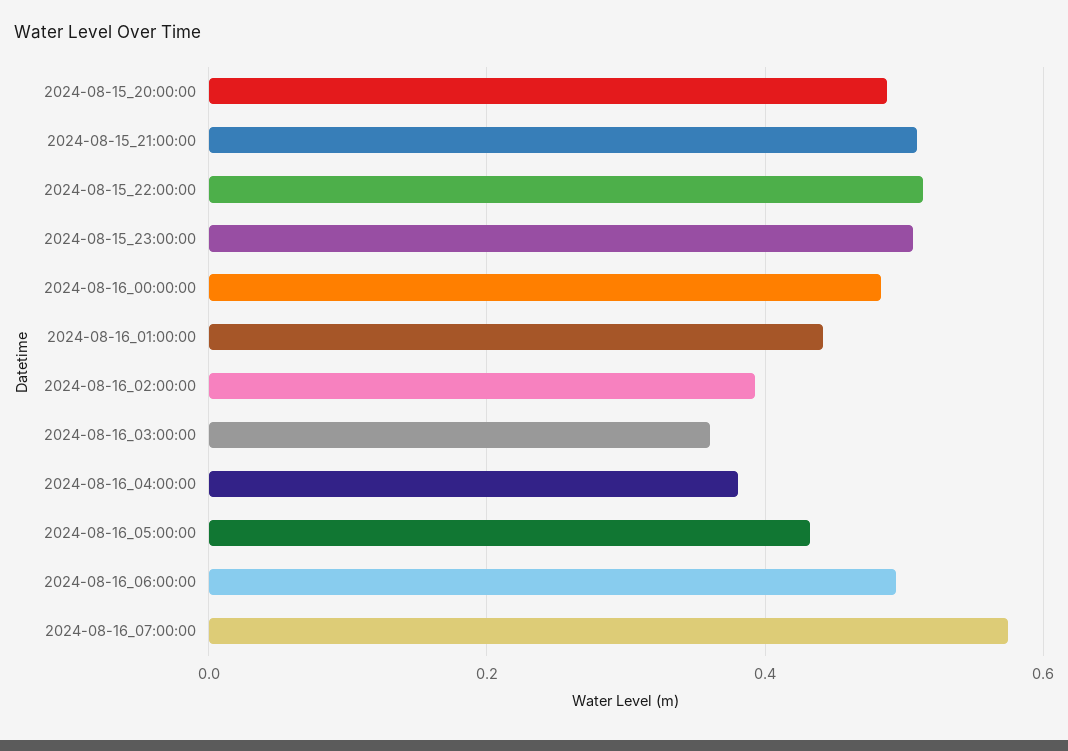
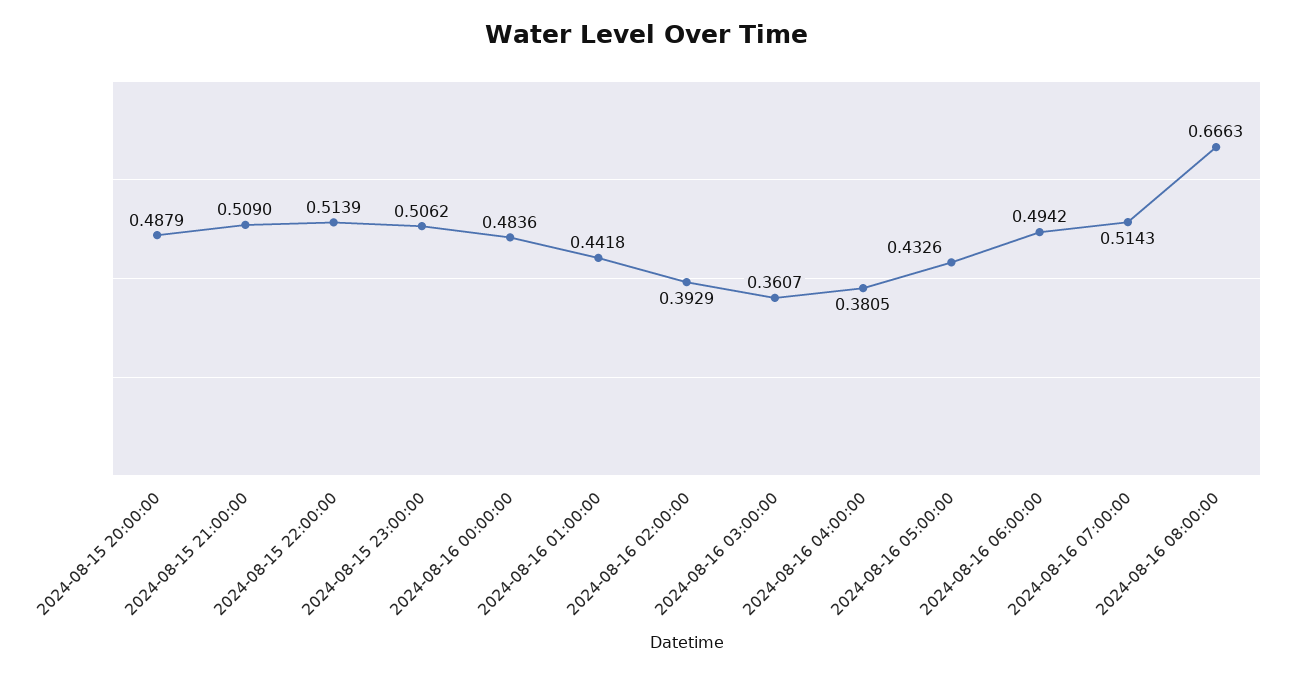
2024-08-16_07:00:00: 0.58 -> 0.5143
2024-08-16 08:00:00: none -> 0.6663

